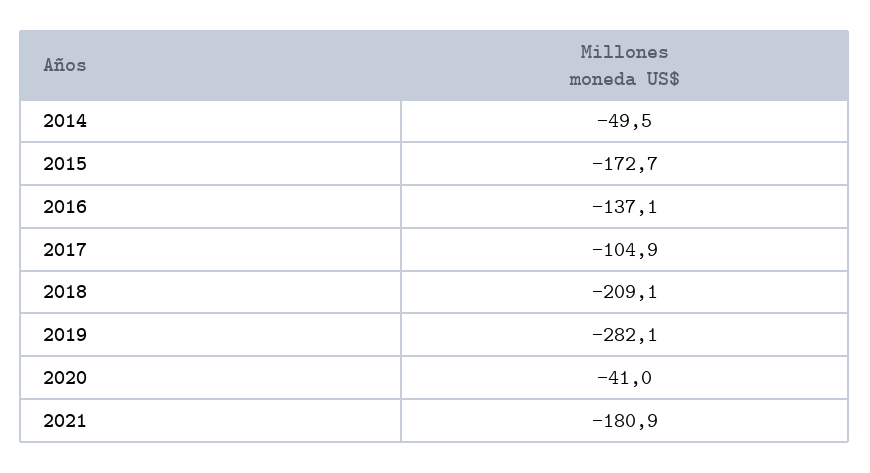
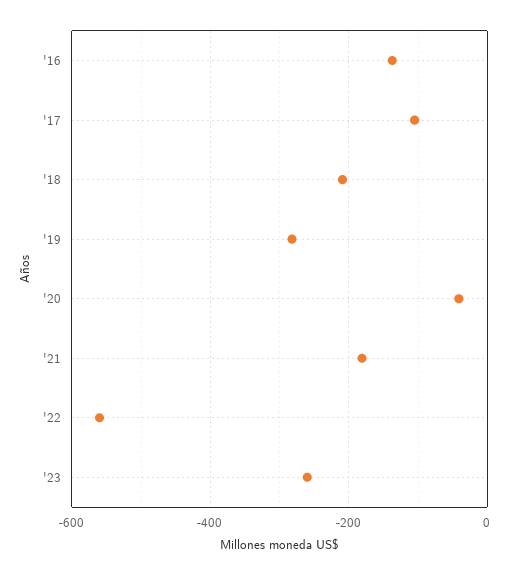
2014: -49.5 -> none
2015: -172.7 -> none
'22: none -> -560
'23: none -> -260

